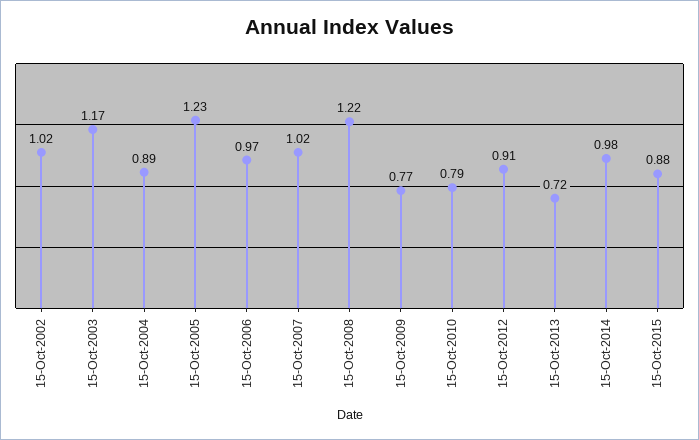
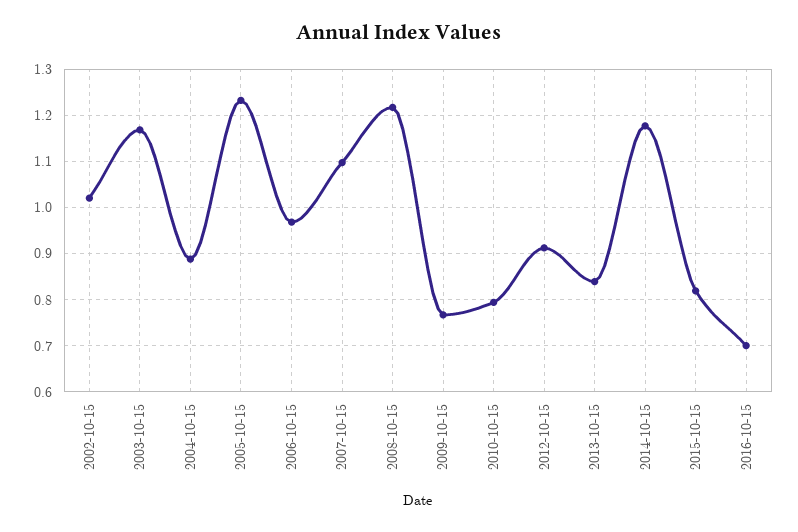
15-Oct-2007: 1.02 -> 1.1
15-Oct-2013: 0.72 -> 0.84
15-Oct-2014: 0.98 -> 1.18
15-Oct-2015: 0.88 -> 0.82
2016-10-15: none -> 0.7

